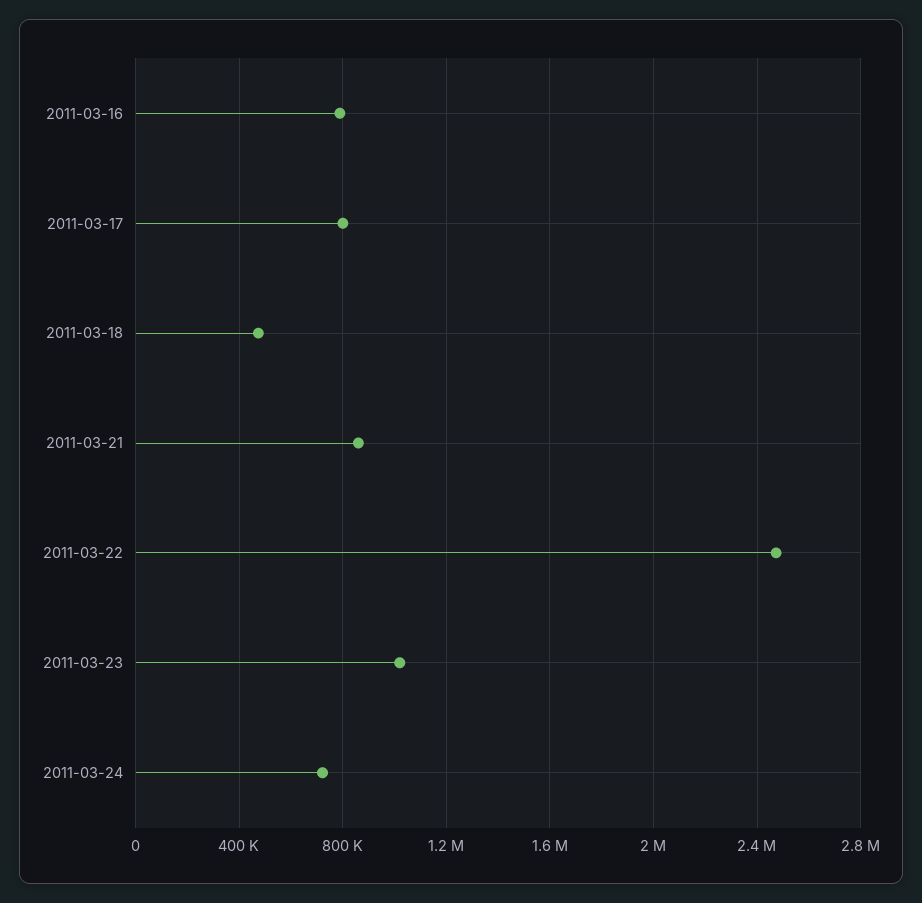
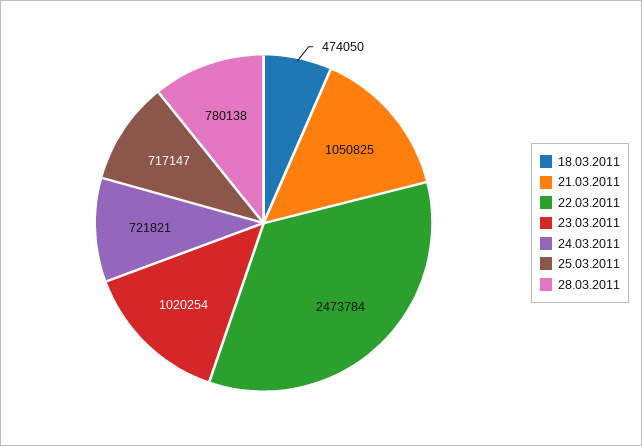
2011-03-16: 800000 -> none
2011-03-17: 800000 -> none
2011-03-21: 850000 -> 1050825
25.03.2011: none -> 717147
28.03.2011: none -> 780138

